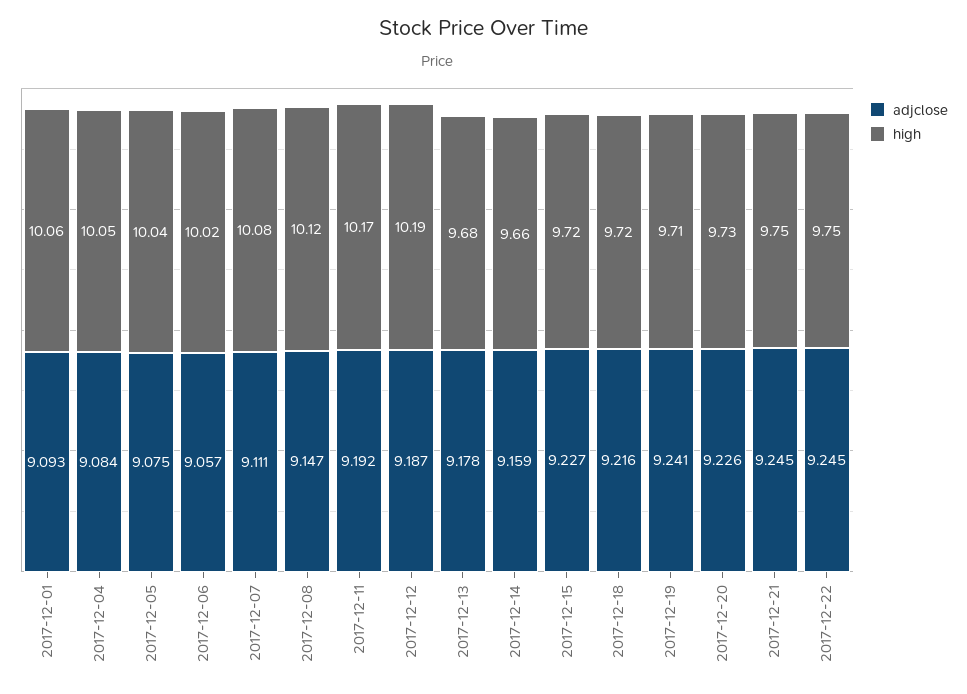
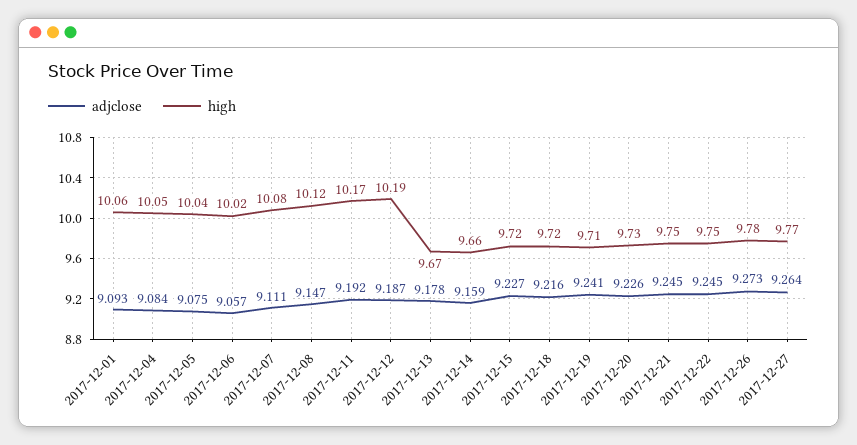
high, 2017-12-13: 9.68 -> 9.67
adjclose, 2017-12-26: none -> 9.273
high, 2017-12-26: none -> 9.78
adjclose, 2017-12-27: none -> 9.264
high, 2017-12-27: none -> 9.77

